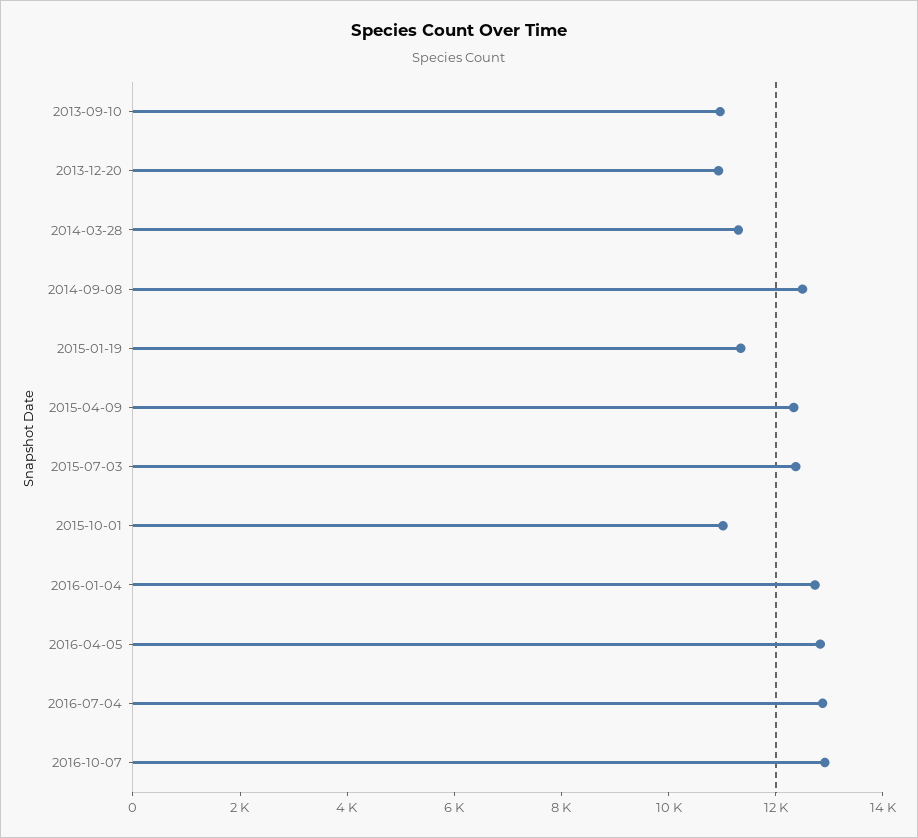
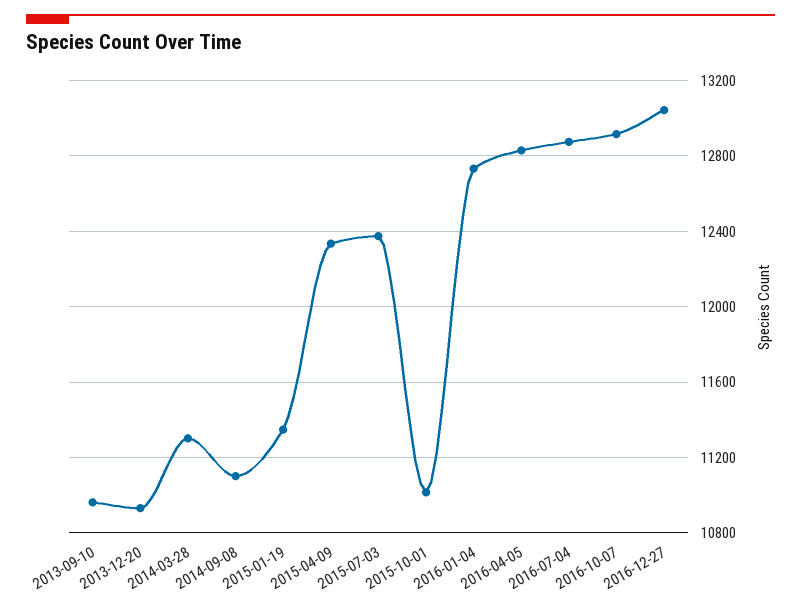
2014-09-08: 12500 -> 11100
2016-12-27: none -> 13050

